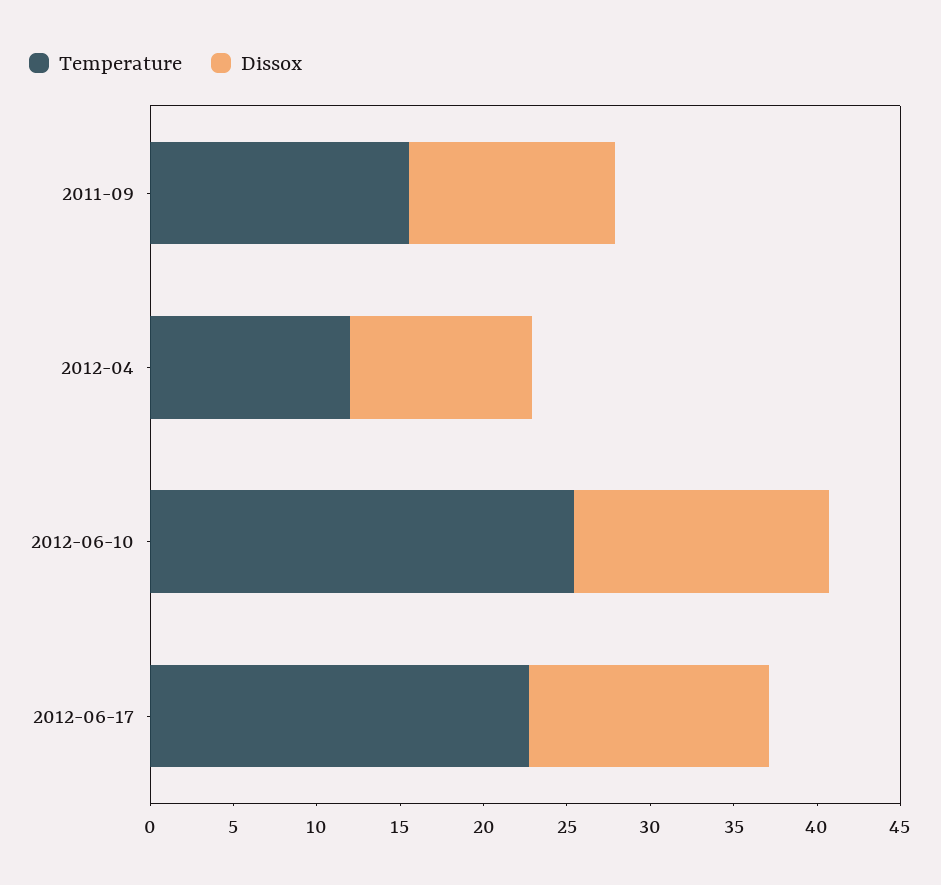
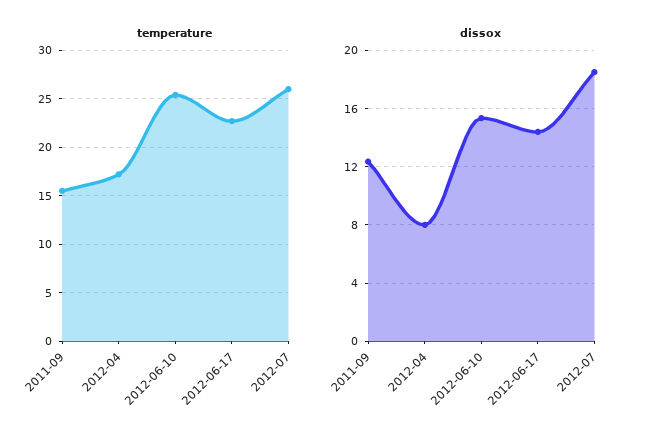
Temperature, 2012-04: 12 -> 17
Dissox, 2012-04: 11 -> 8
Temperature, 2012-07: none -> 26
Dissox, 2012-07: none -> 18.5

